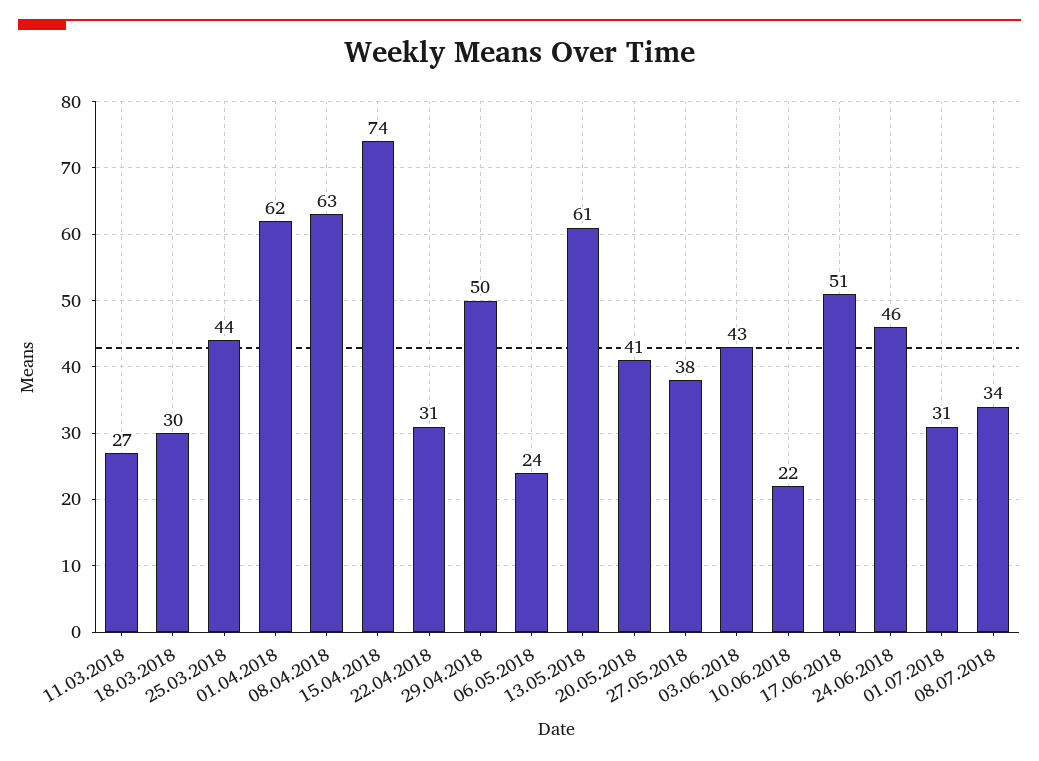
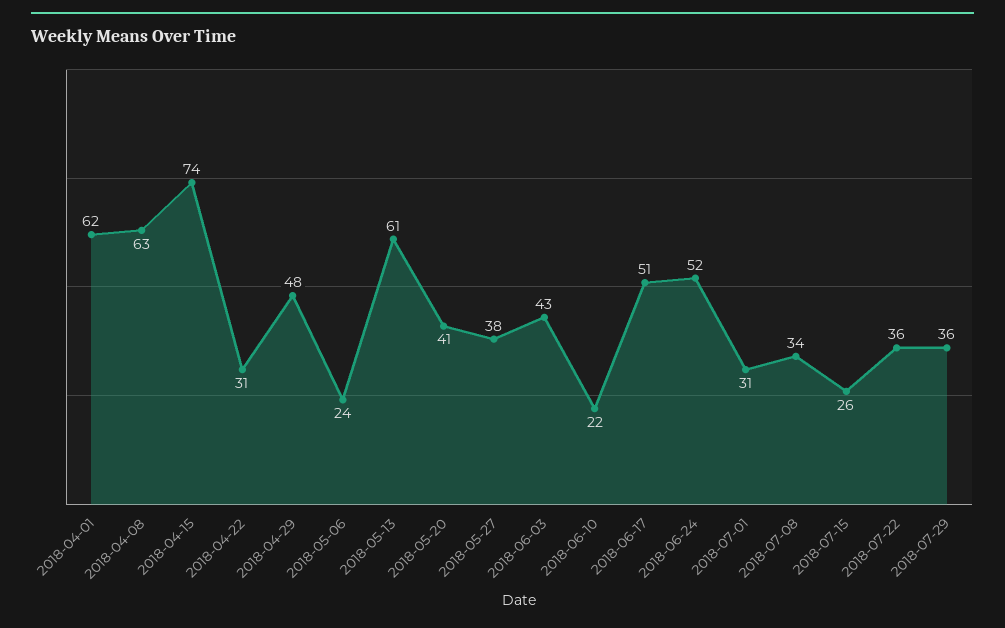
11.03.2018: 27 -> none
18.03.2018: 30 -> none
25.03.2018: 44 -> none
29.04.2018: 50 -> 48
24.06.2018: 46 -> 52
2018-07-15: none -> 26
2018-07-22: none -> 36
2018-07-29: none -> 36

